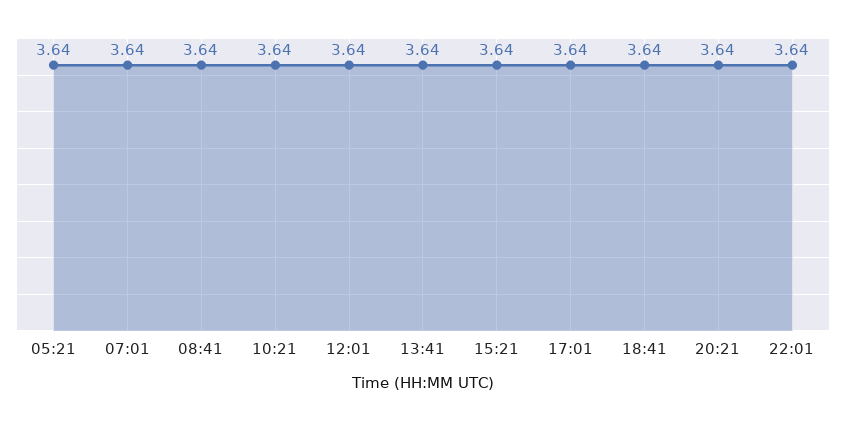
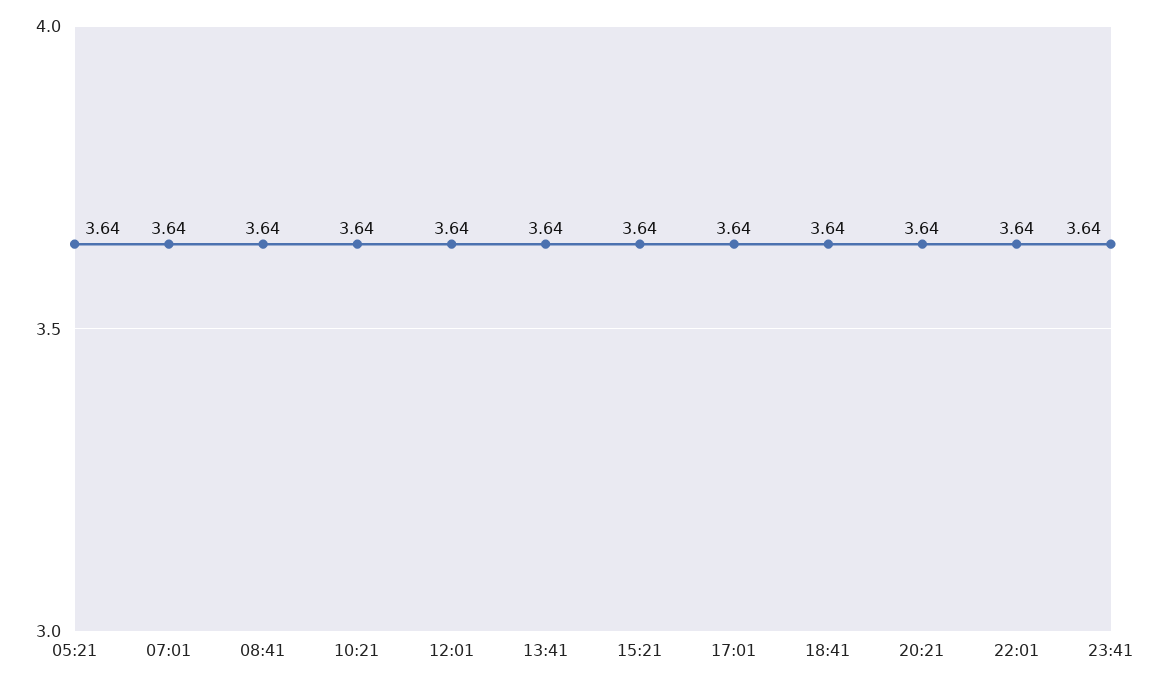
23:41: none -> 3.64

